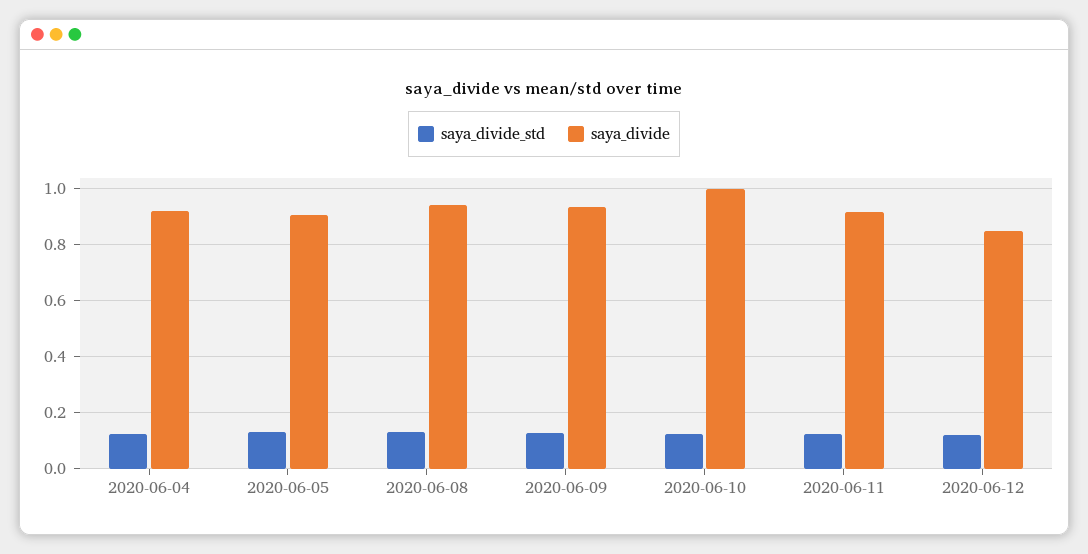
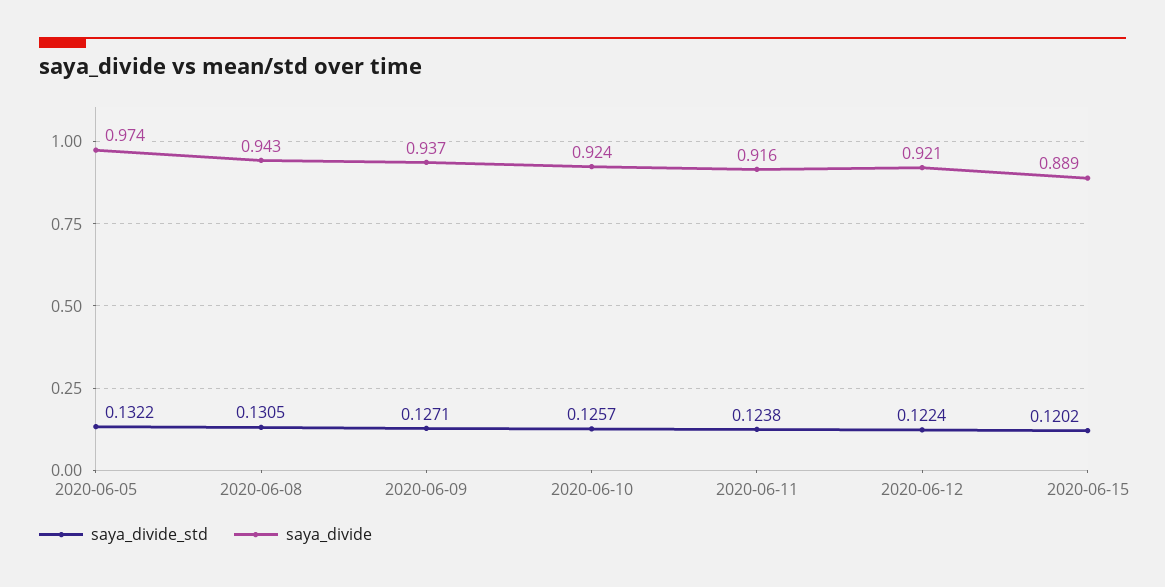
saya_divide_std, 2020-06-04: 0.125 -> none
saya_divide, 2020-06-04: 0.925 -> none
saya_divide, 2020-06-05: 0.9 -> 0.974
saya_divide, 2020-06-10: 1 -> 0.924
saya_divide, 2020-06-12: 0.85 -> 0.921
saya_divide_std, 2020-06-15: none -> 0.1202
saya_divide, 2020-06-15: none -> 0.889

